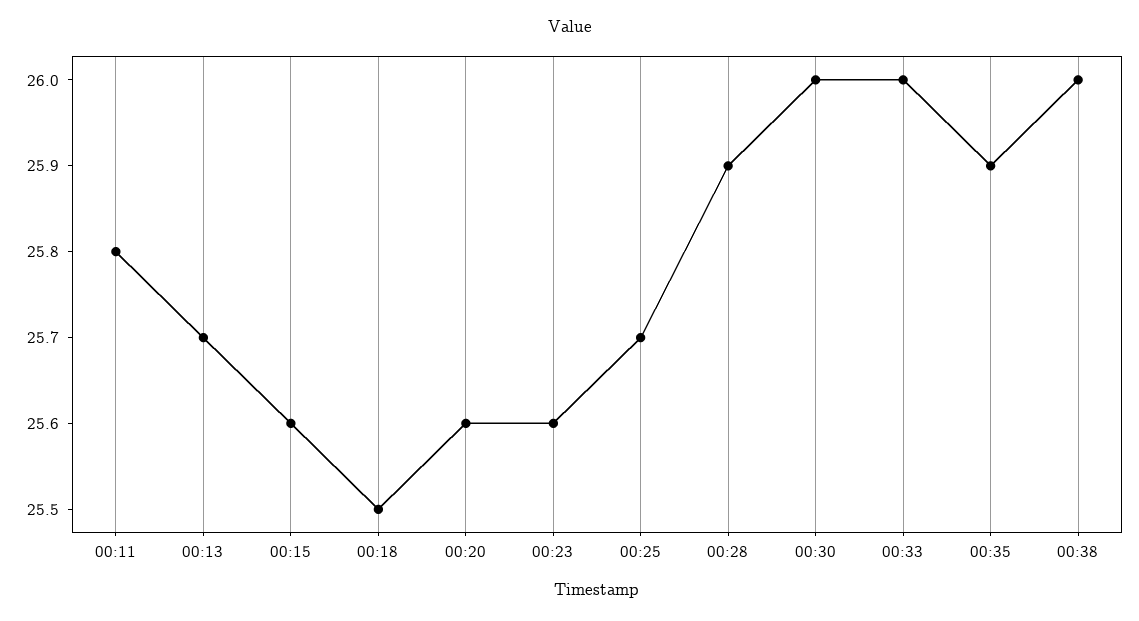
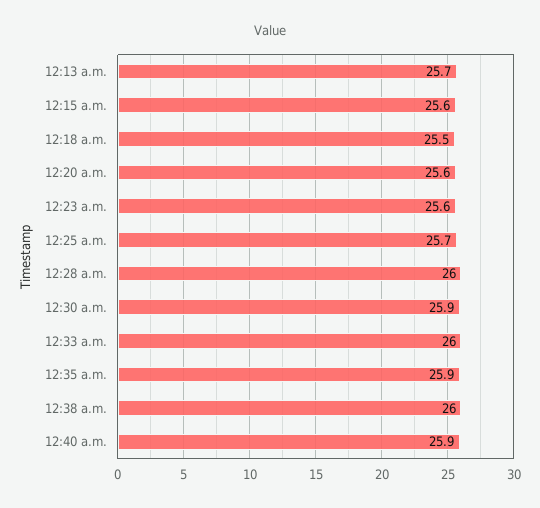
00:11: 25.8 -> none
00:28: 25.9 -> 26
00:30: 26 -> 25.9
12:40 a.m.: none -> 25.9

